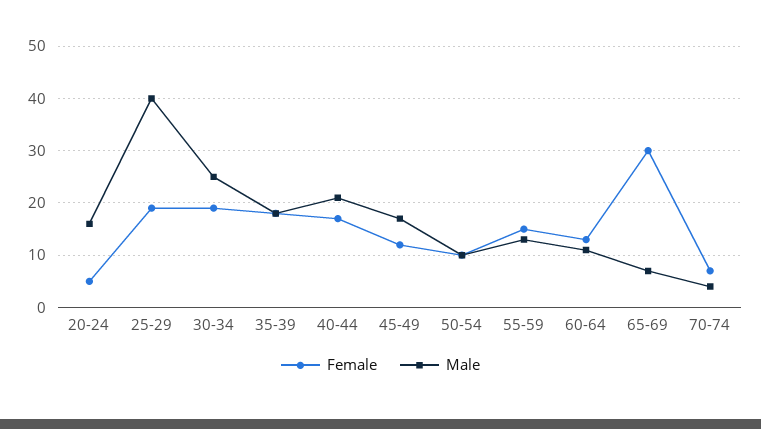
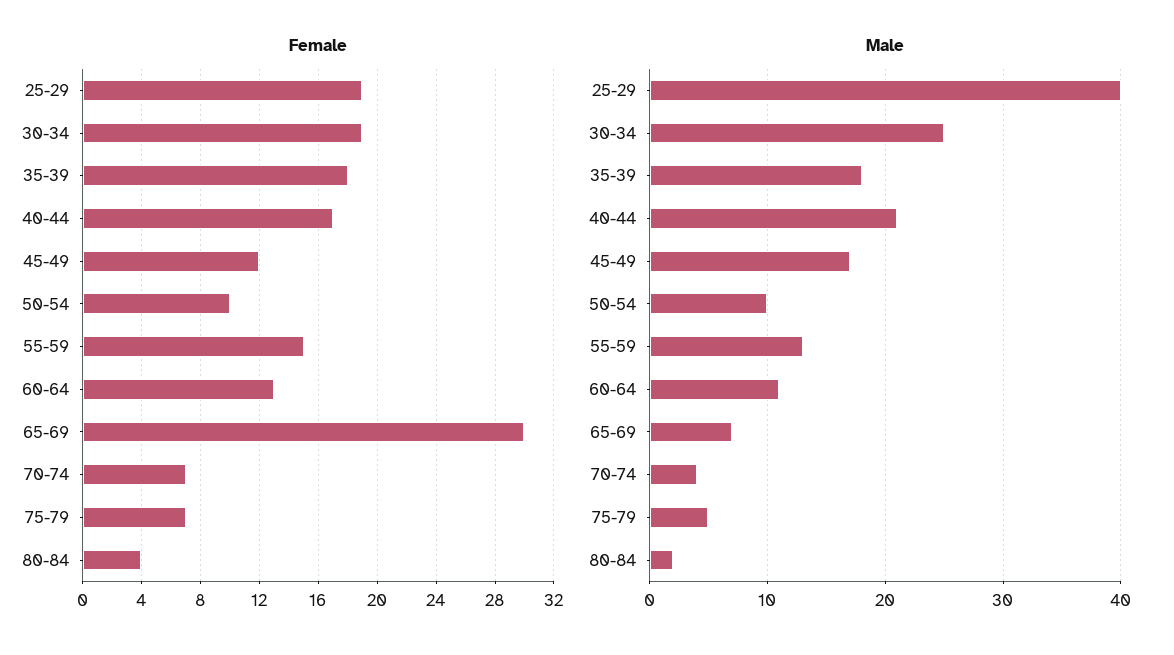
Female, 20-24: 5 -> none
Male, 20-24: 15 -> none
Female, 75-79: none -> 7
Female, 80-84: none -> 4
Male, 75-79: none -> 5
Male, 80-84: none -> 2

